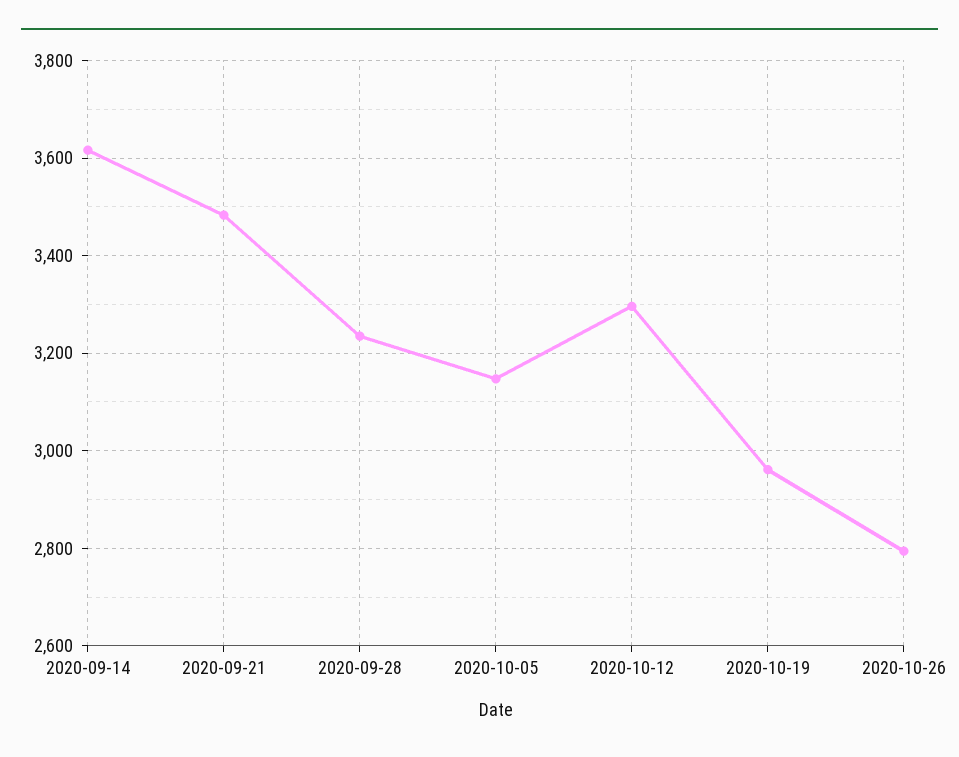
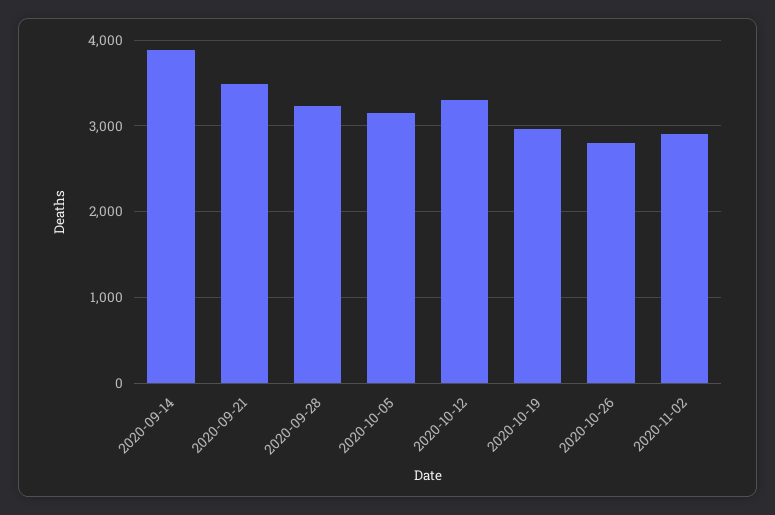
2020-09-14: 3620 -> 3900
2020-11-02: none -> 2900

